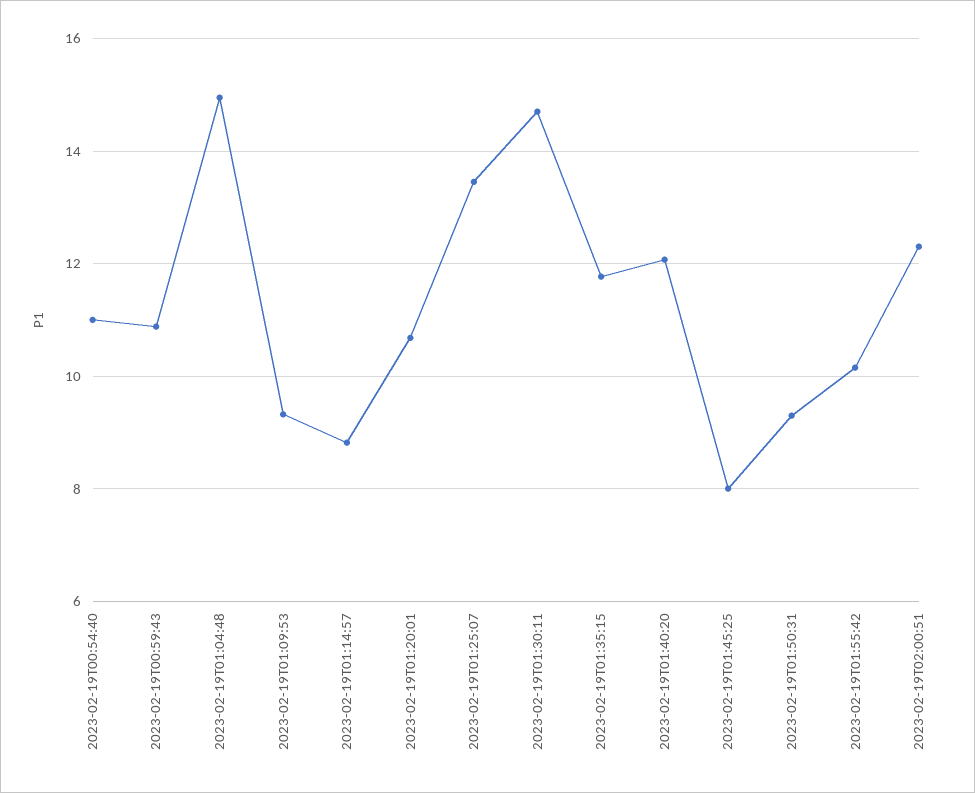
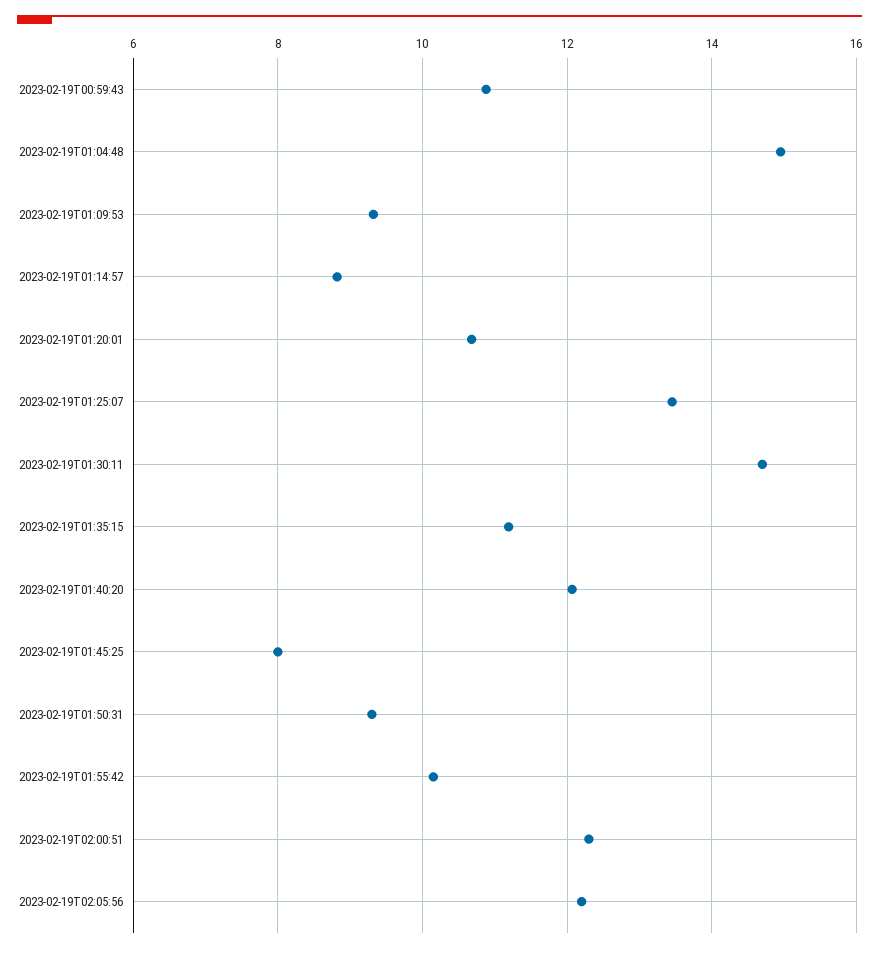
2023-02-19T00:54:40: 11 -> none
2023-02-19T01:35:15: 11.8 -> 11.2
2023-02-19T02:05:56: none -> 12.2

